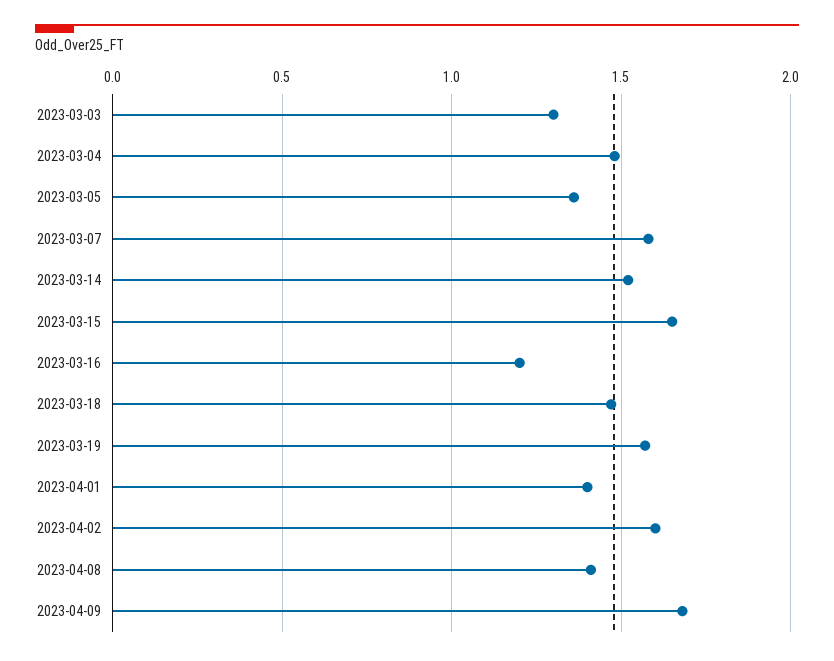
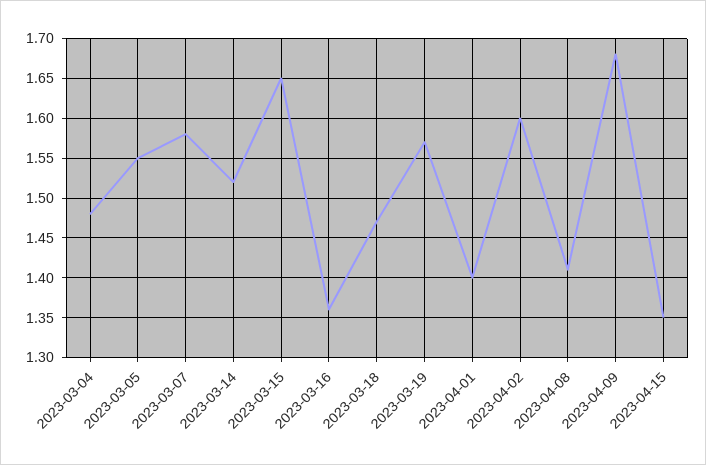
2023-03-03: 1.3 -> none
2023-03-05: 1.35 -> 1.55
2023-03-16: 1.2 -> 1.36
2023-04-15: none -> 1.35

